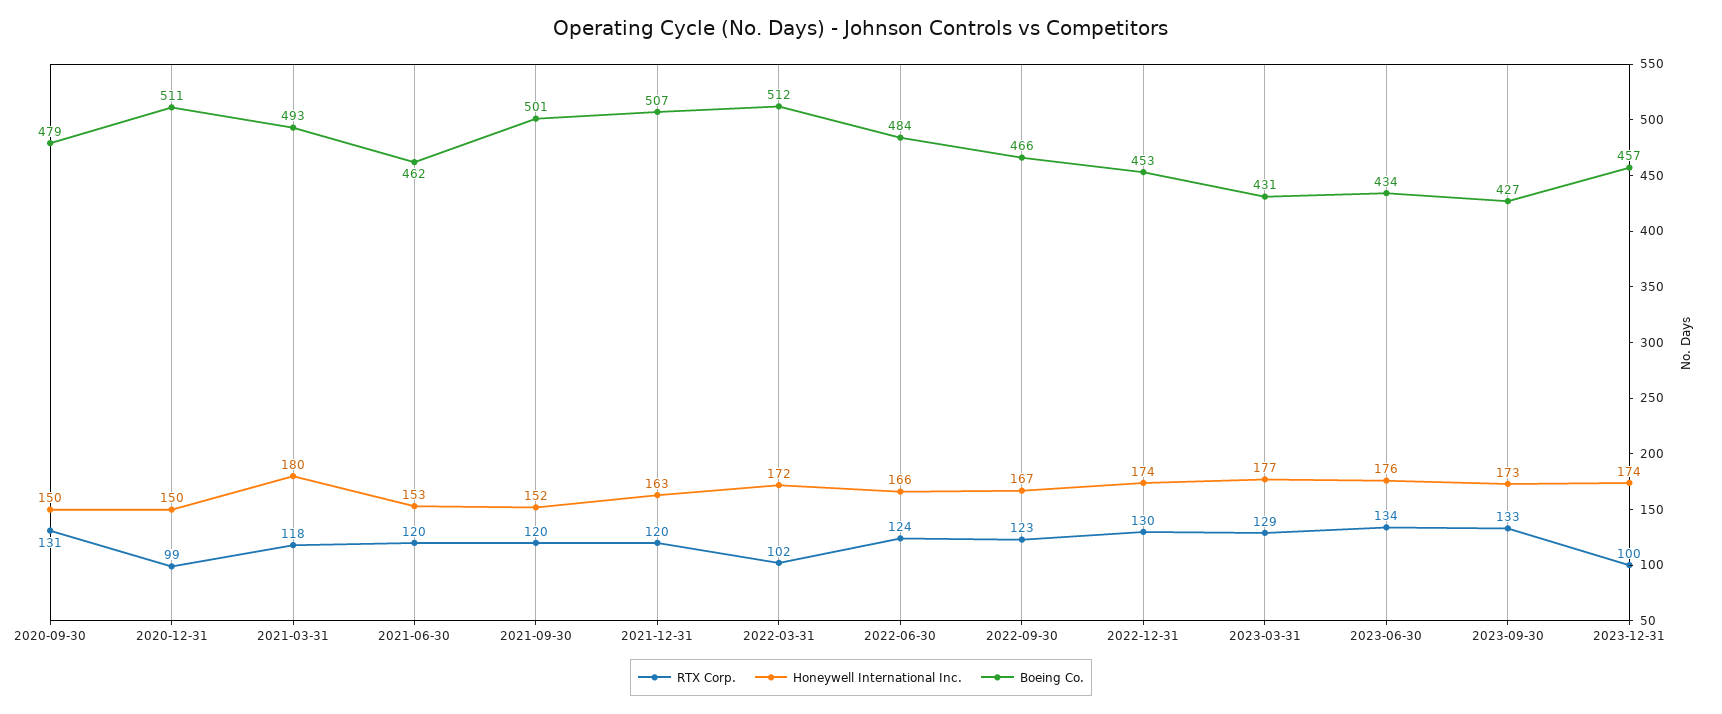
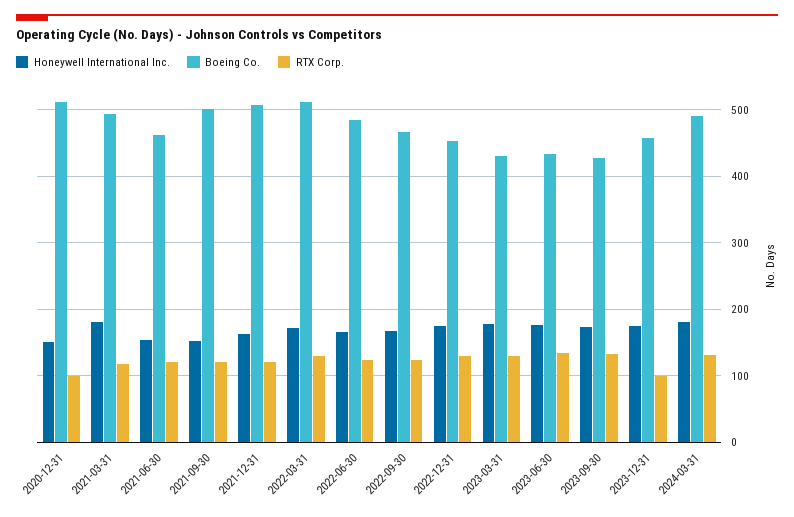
RTX Corp., 2020-09-30: 131 -> none
Honeywell International Inc., 2020-09-30: 150 -> none
Boeing Co., 2020-09-30: 479 -> none
RTX Corp., 2022-03-31: 102 -> 130
Honeywell International Inc., 2024-03-31: none -> 180
Boeing Co., 2024-03-31: none -> 490
RTX Corp., 2024-03-31: none -> 130

